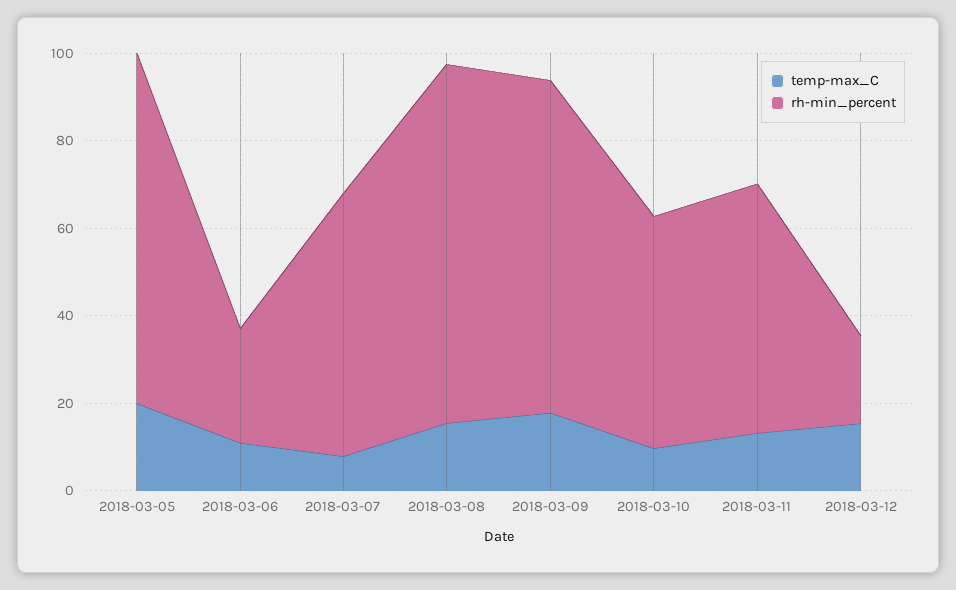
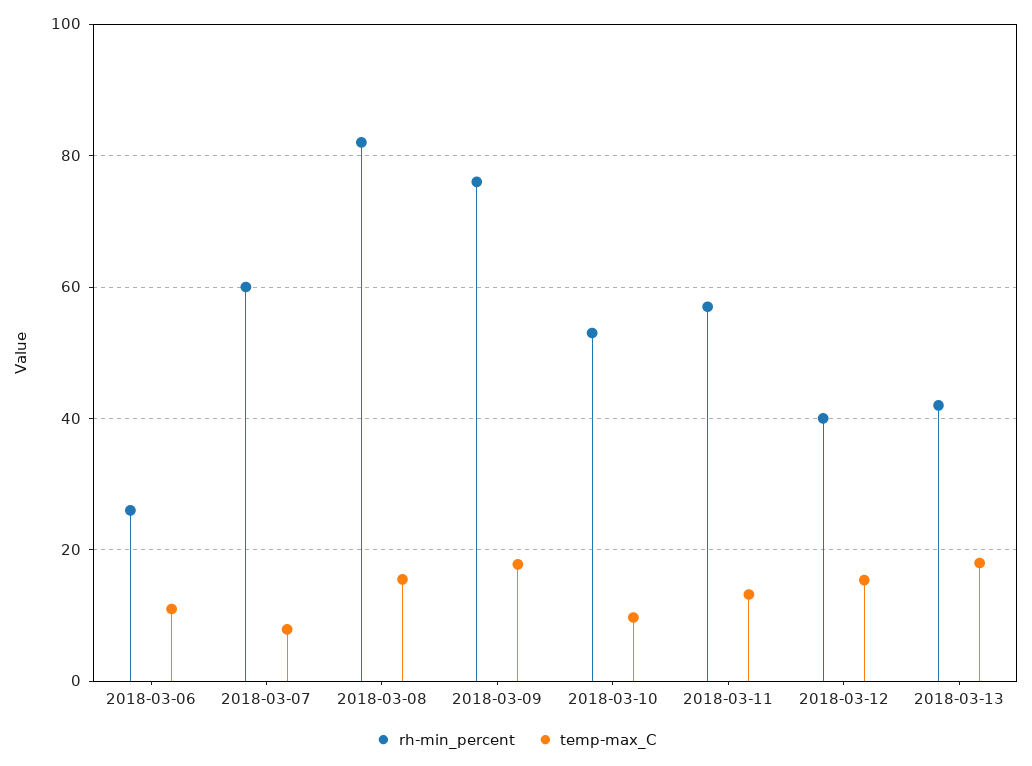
temp-max_C, 2018-03-05: 20 -> none
rh-min_percent, 2018-03-05: 80 -> none
rh-min_percent, 2018-03-12: 20 -> 40
rh-min_percent, 2018-03-13: none -> 42
temp-max_C, 2018-03-13: none -> 18

